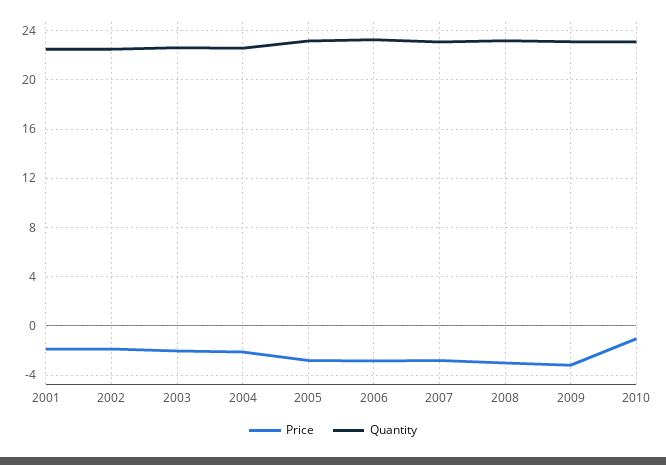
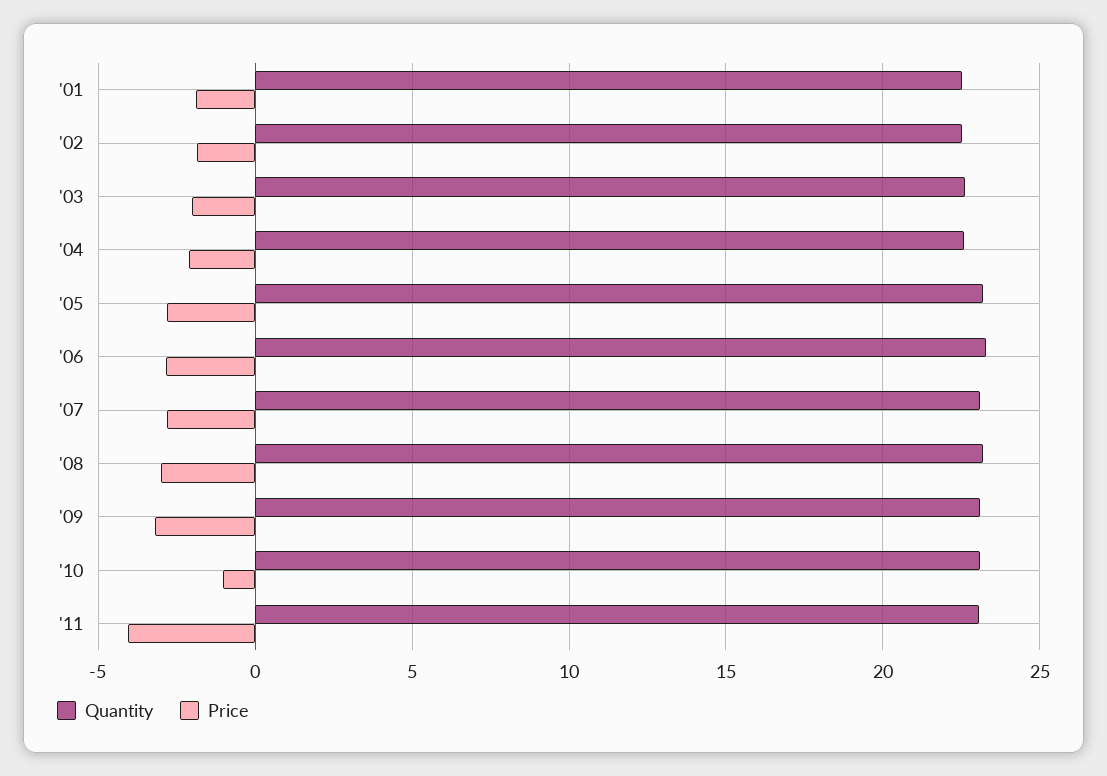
Quantity, '11: none -> 23
Price, '11: none -> -4

